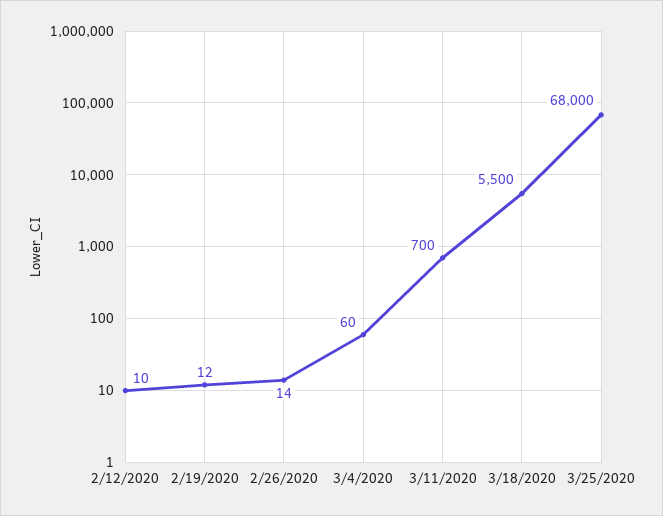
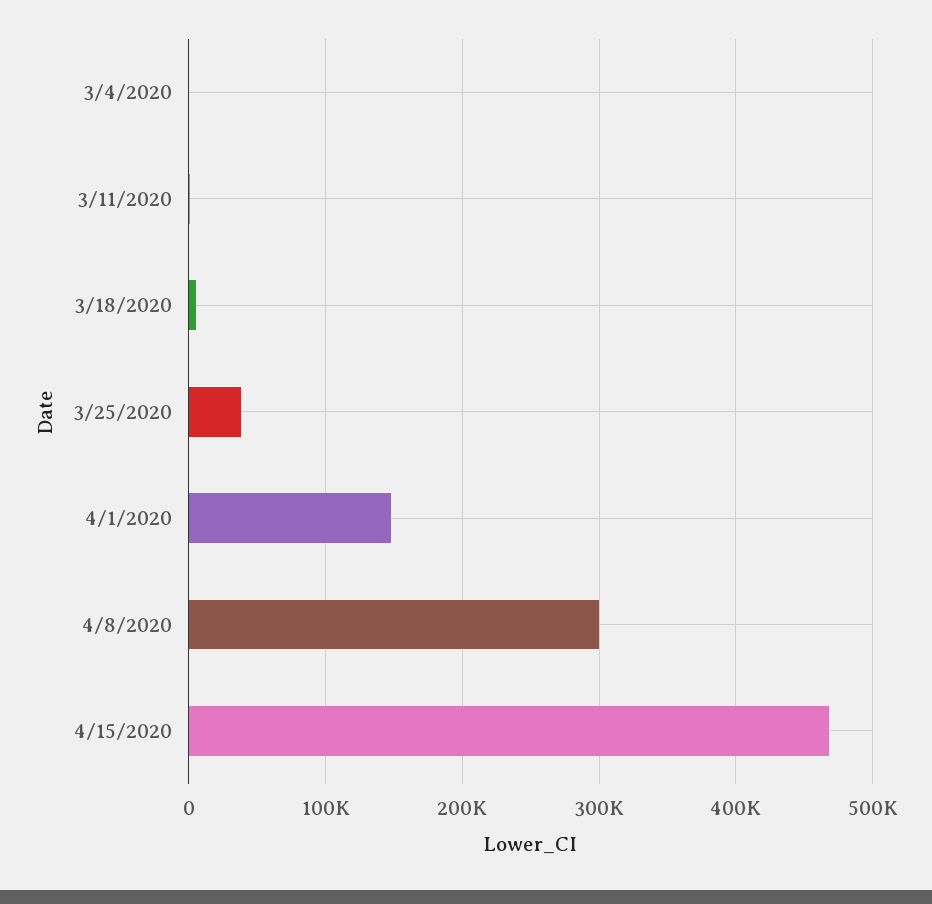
2/12/2020: 10 -> none
2/19/2020: 12 -> none
2/26/2020: 14 -> none
3/25/2020: 68000 -> 40000
4/1/2020: none -> 150000
4/8/2020: none -> 300000
4/15/2020: none -> 470000

